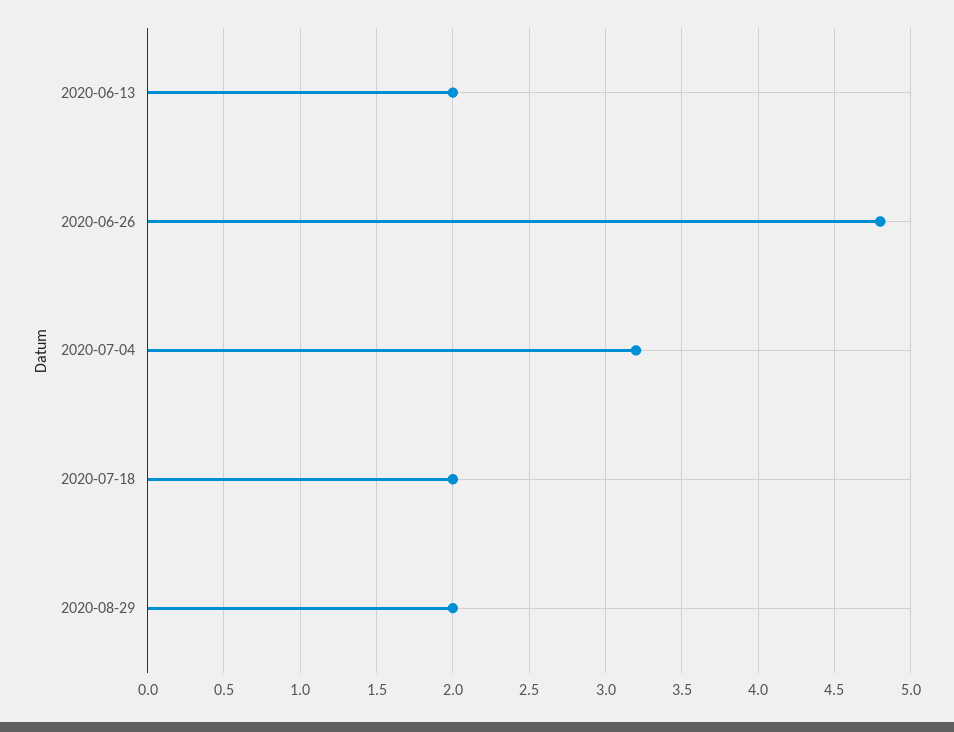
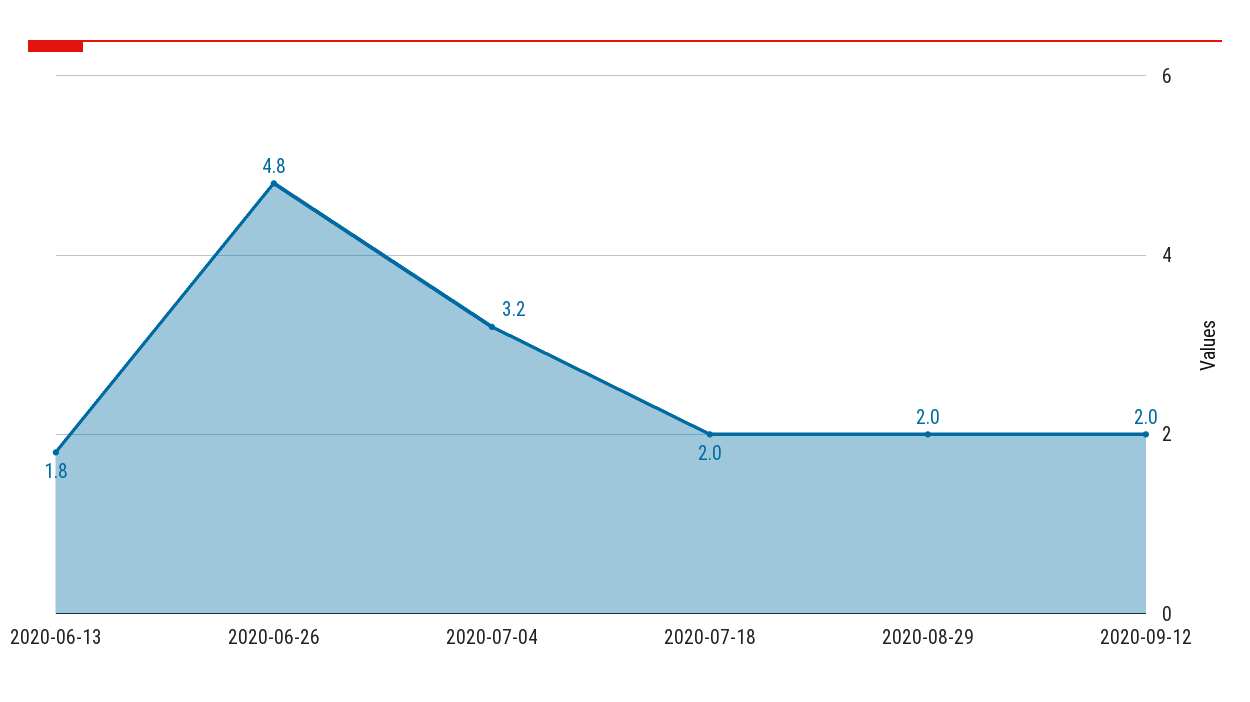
2020-06-13: 2 -> 1.8
2020-09-12: none -> 2

